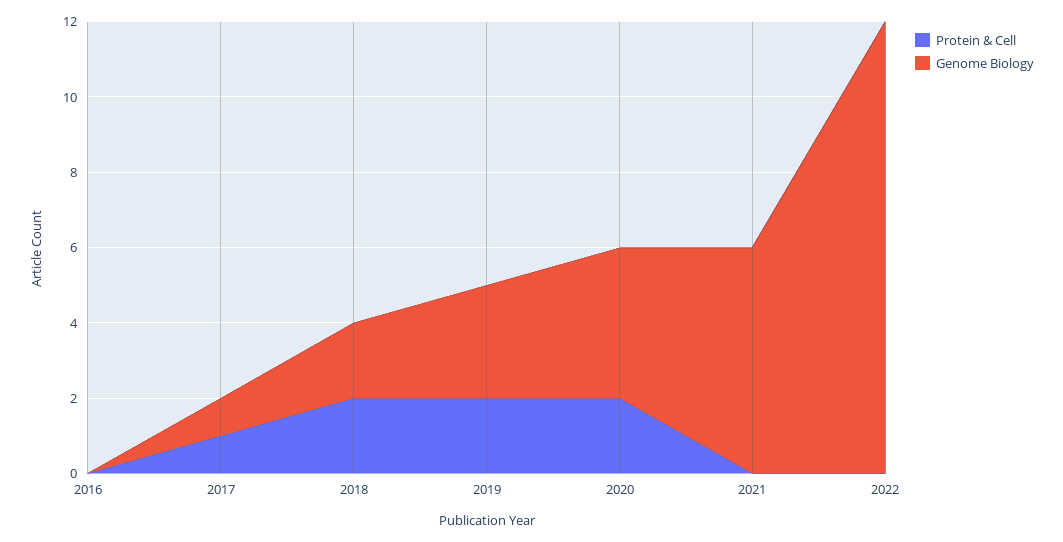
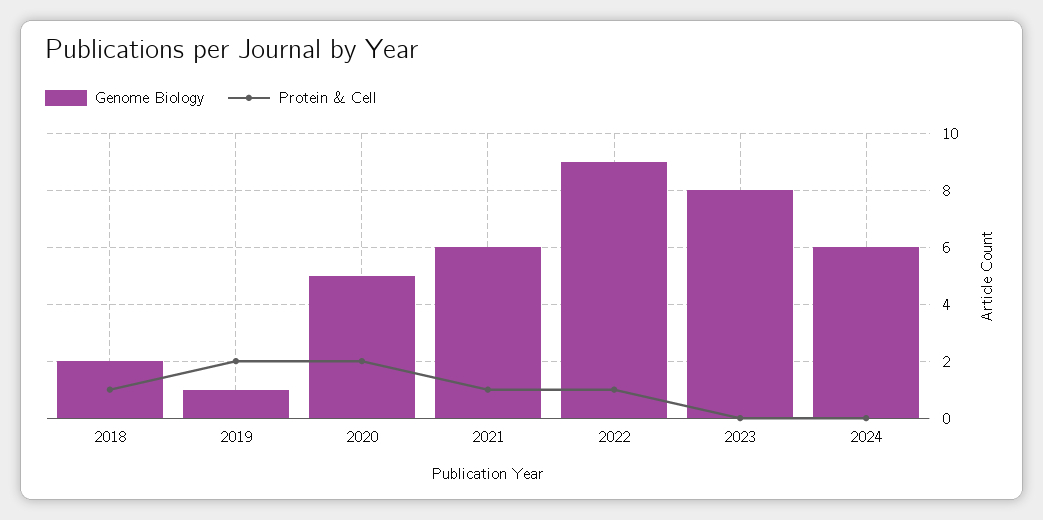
Protein & Cell, 2016: 0 -> none
Genome Biology, 2016: 0 -> none
Protein & Cell, 2017: 1 -> none
Genome Biology, 2017: 1 -> none
Protein & Cell, 2018: 2 -> 1
Genome Biology, 2019: 3 -> 1
Genome Biology, 2020: 4 -> 5
Protein & Cell, 2021: 0 -> 1
Protein & Cell, 2022: 0 -> 1
Genome Biology, 2022: 12 -> 9
Genome Biology, 2023: none -> 8
Protein & Cell, 2023: none -> 0
Genome Biology, 2024: none -> 6
Protein & Cell, 2024: none -> 0

